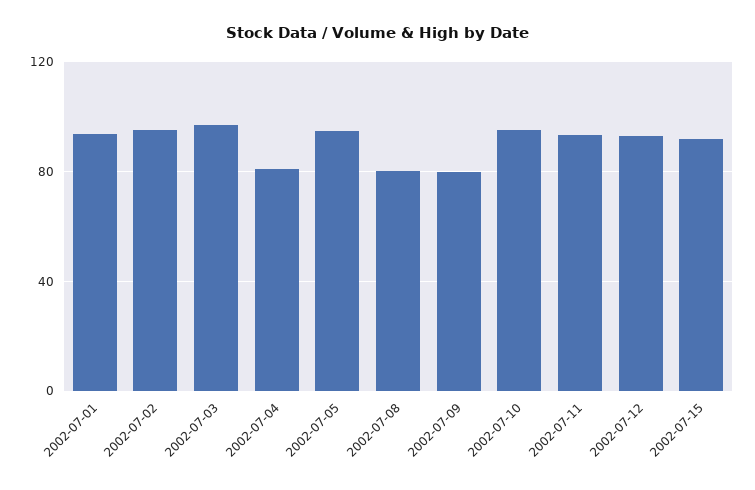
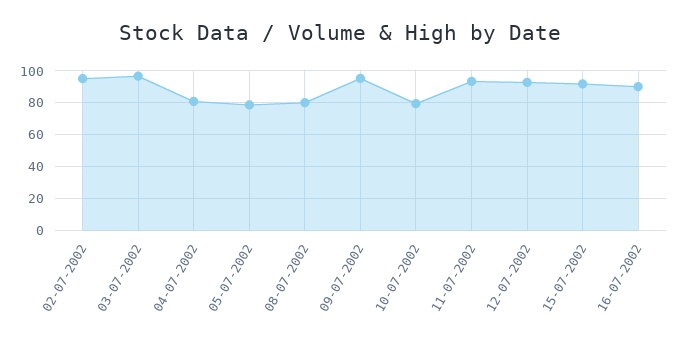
2002-07-01: 95 -> none
2002-07-05: 95 -> 80
2002-07-09: 80 -> 95
2002-07-10: 95 -> 80
16-07-2002: none -> 90

